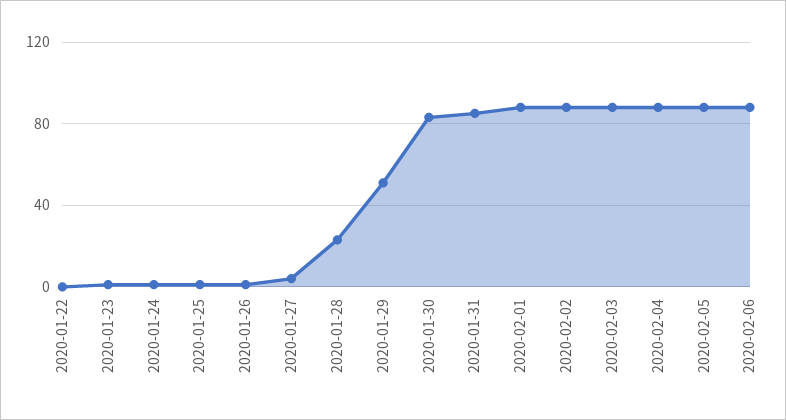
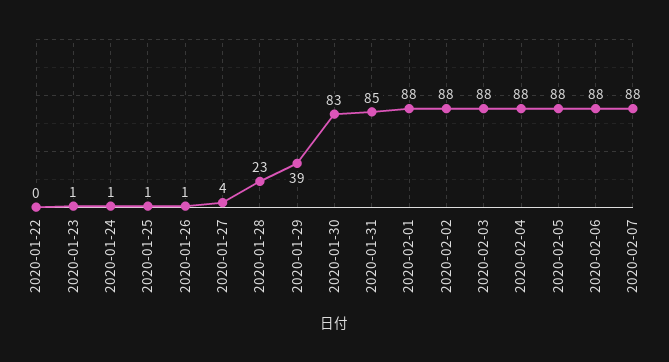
2020-01-29: 50 -> 39
2020-02-07: none -> 88

